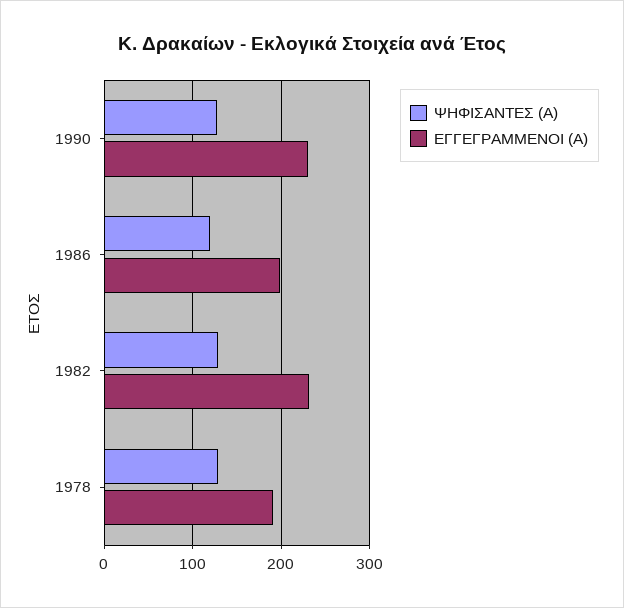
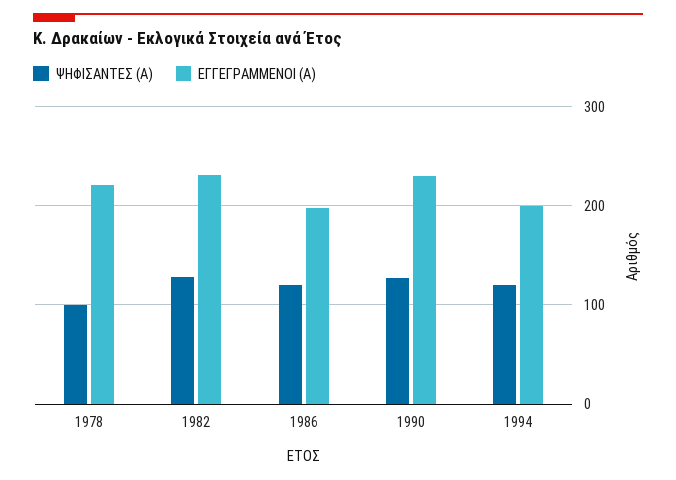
ΨΗΦΙΣΑΝΤΕΣ (Α), 1978: 130 -> 100
ΕΓΓΕΓΡΑΜΜΕΝΟΙ (Α), 1978: 190 -> 220
ΨΗΦΙΣΑΝΤΕΣ (Α), 1994: none -> 120
ΕΓΓΕΓΡΑΜΜΕΝΟΙ (Α), 1994: none -> 200

